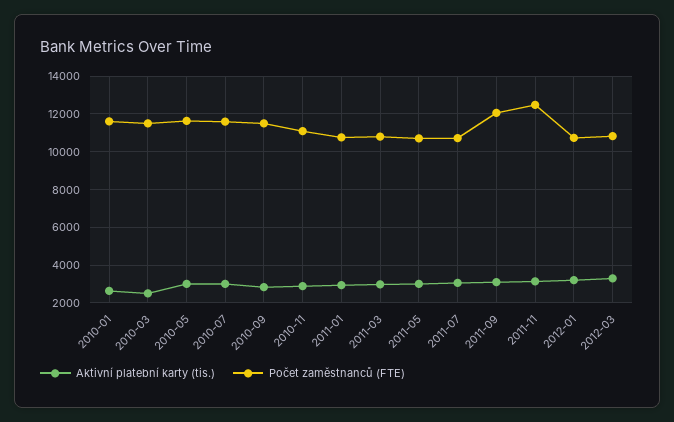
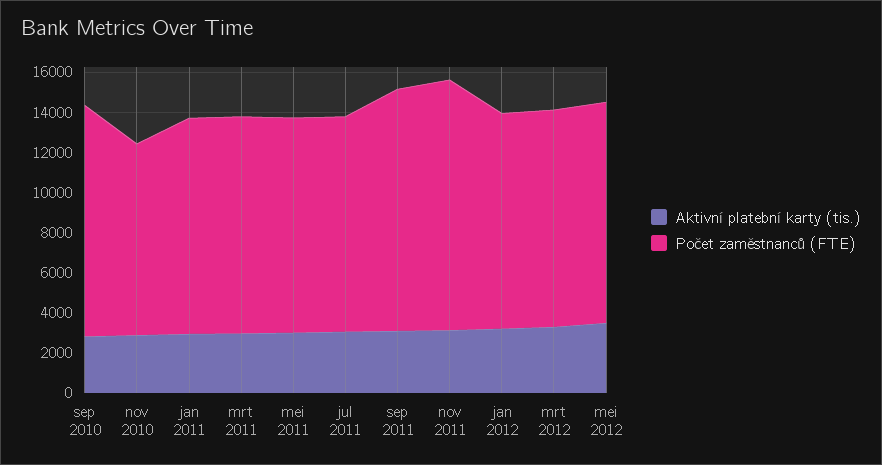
Aktivní platební karty (tis.), 2010-01: 2500 -> none
Počet zaměstnanců (FTE), 2010-01: 11500 -> none
Aktivní platební karty (tis.), 2010-03: 2500 -> none
Počet zaměstnanců (FTE), 2010-03: 11500 -> none
Aktivní platební karty (tis.), 2010-05: 3000 -> none
Počet zaměstnanců (FTE), 2010-05: 11500 -> none
Aktivní platební karty (tis.), 2010-07: 3000 -> none
Počet zaměstnanců (FTE), 2010-07: 11500 -> none
Počet zaměstnanců (FTE), 2010-11: 11000 -> 9500
Aktivní platební karty (tis.), mei 2012: none -> 3500
Počet zaměstnanců (FTE), mei 2012: none -> 11000

